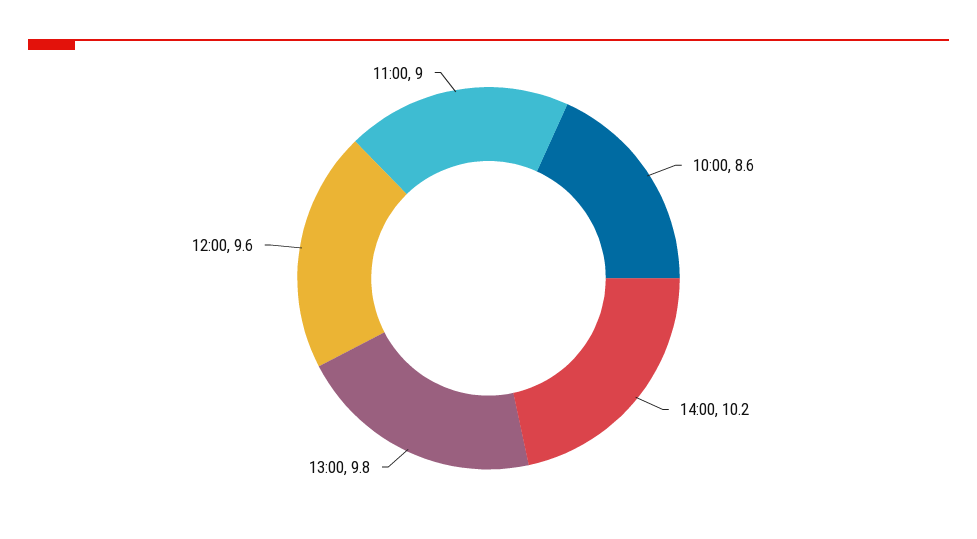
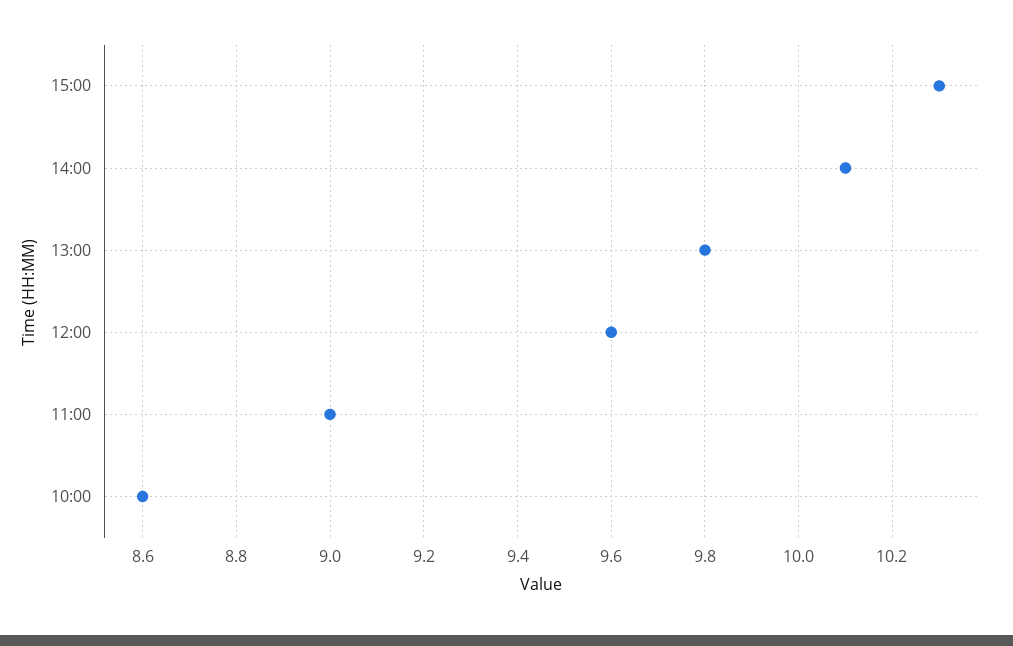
14:00: 10.2 -> 10.1
15:00: none -> 10.3

